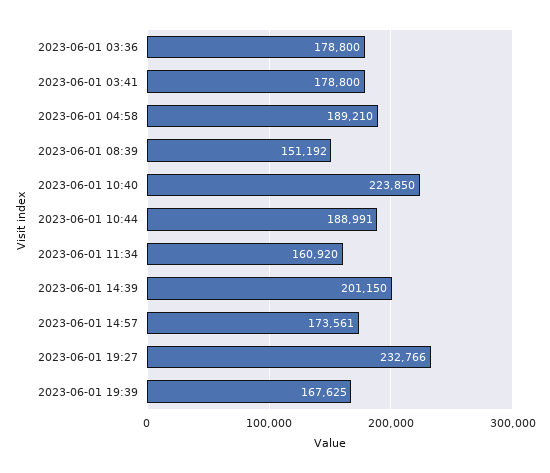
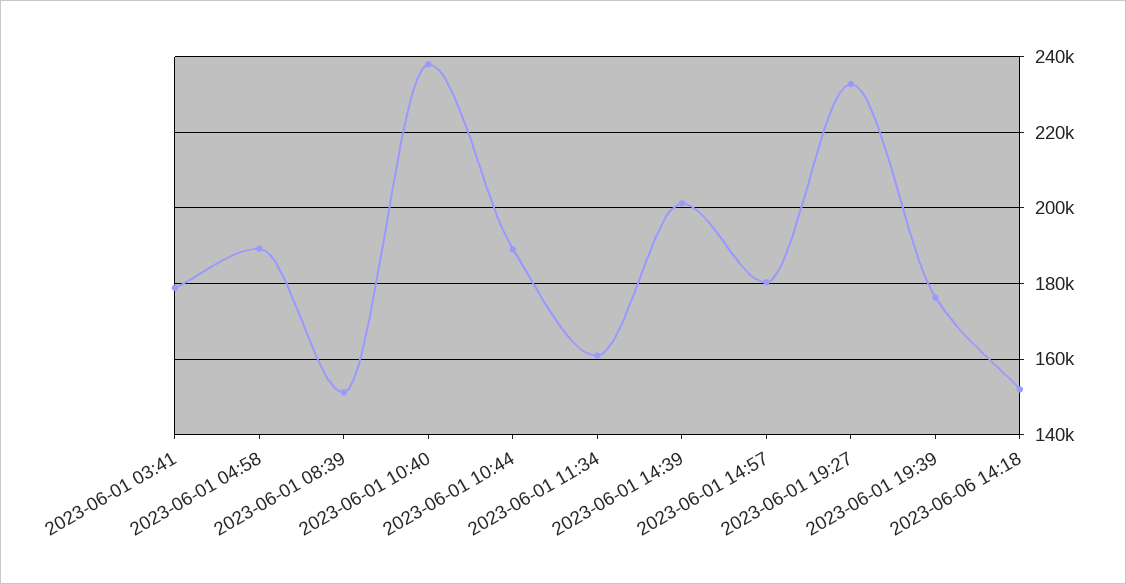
2023-06-01 03:36: 178800 -> none
2023-06-01 10:40: 223850 -> 238000
2023-06-01 14:57: 173561 -> 180000
2023-06-01 19:39: 167625 -> 176000
2023-06-06 14:18: none -> 152000

